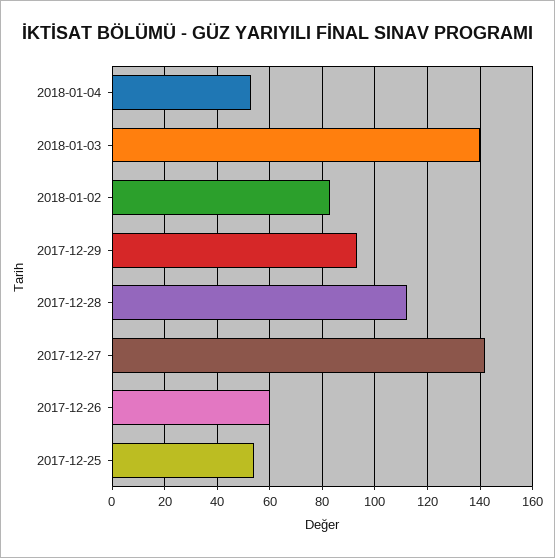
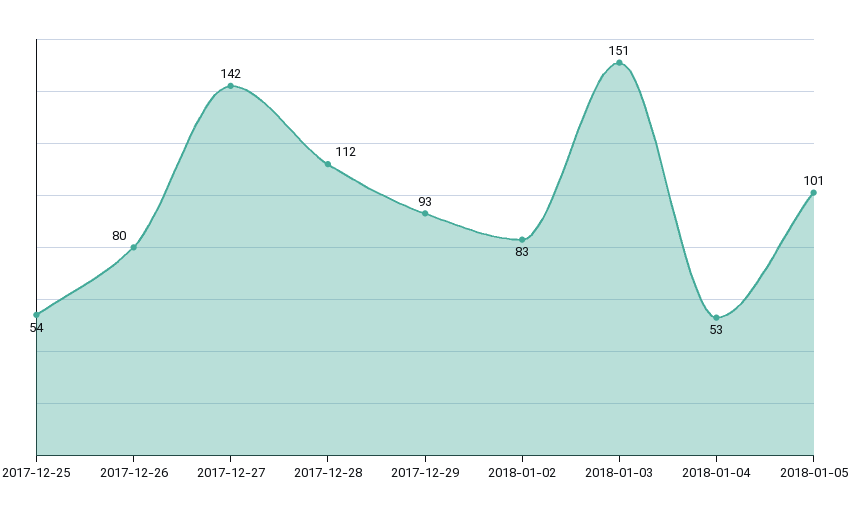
2018-01-03: 140 -> 151
2017-12-26: 60 -> 80
2018-01-05: none -> 101

